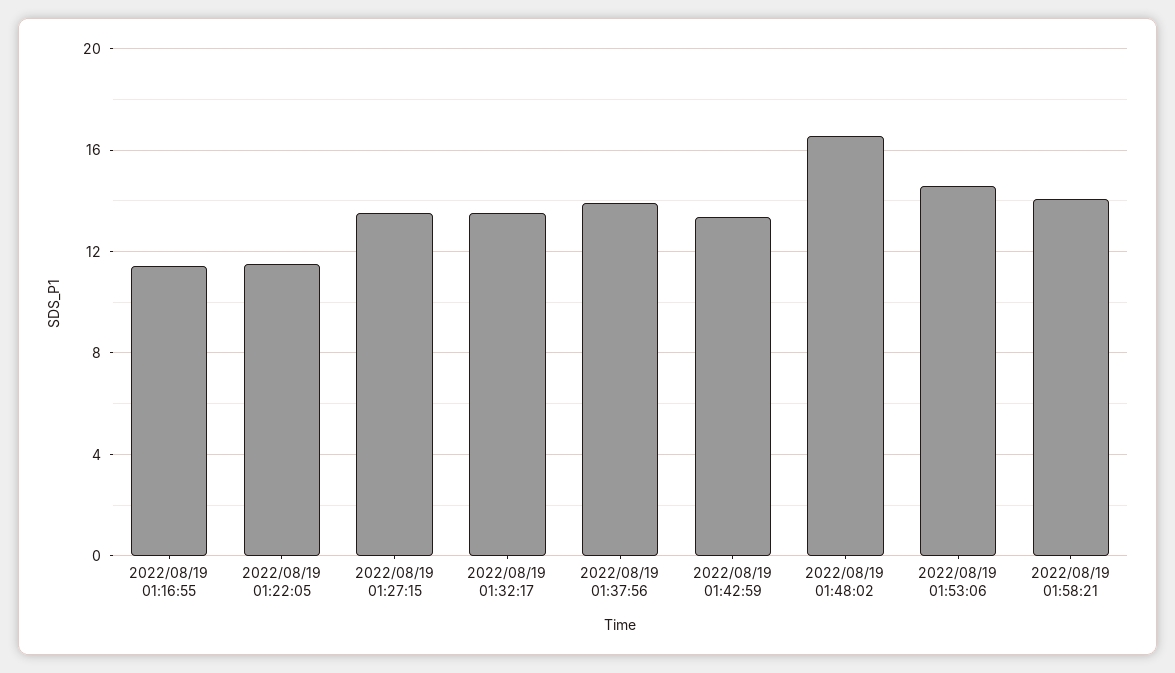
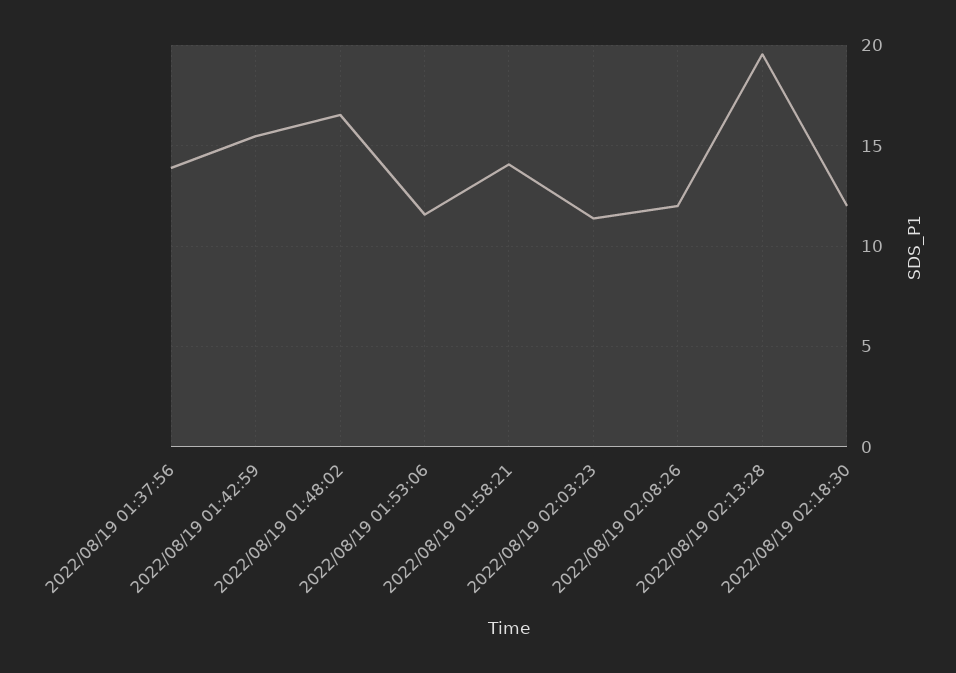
2022/08/19 01:16:55: 11.5 -> none
2022/08/19 01:22:05: 11.5 -> none
2022/08/19 01:27:15: 13.5 -> none
2022/08/19 01:32:17: 13.5 -> none
2022/08/19 01:42:59: 13.5 -> 15.5
2022/08/19 01:53:06: 14.5 -> 11.5
2022/08/19 02:03:23: none -> 11.5
2022/08/19 02:08:26: none -> 12
2022/08/19 02:13:28: none -> 19.5
2022/08/19 02:18:30: none -> 12

